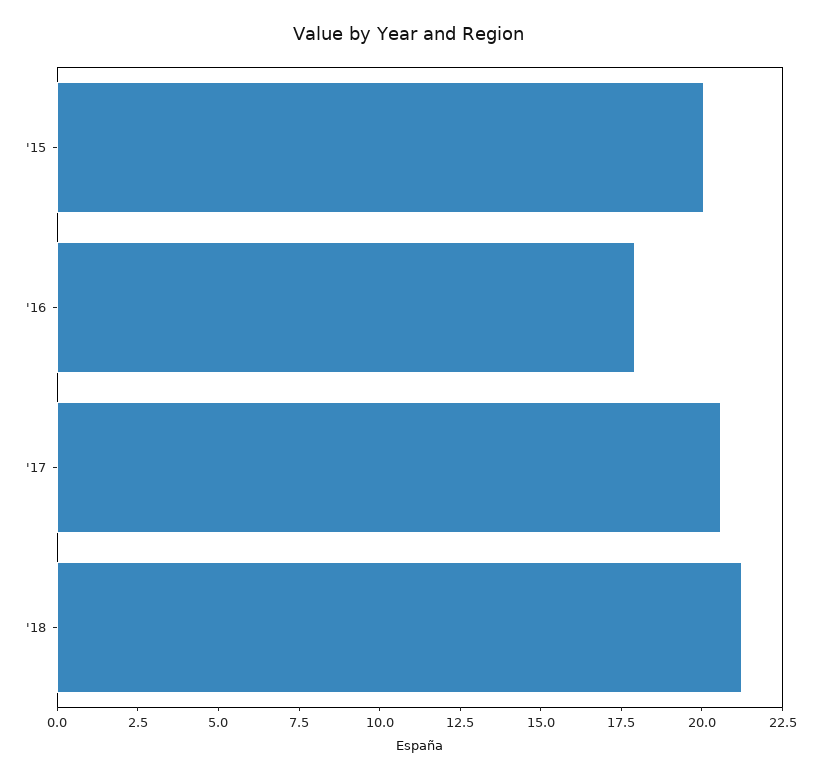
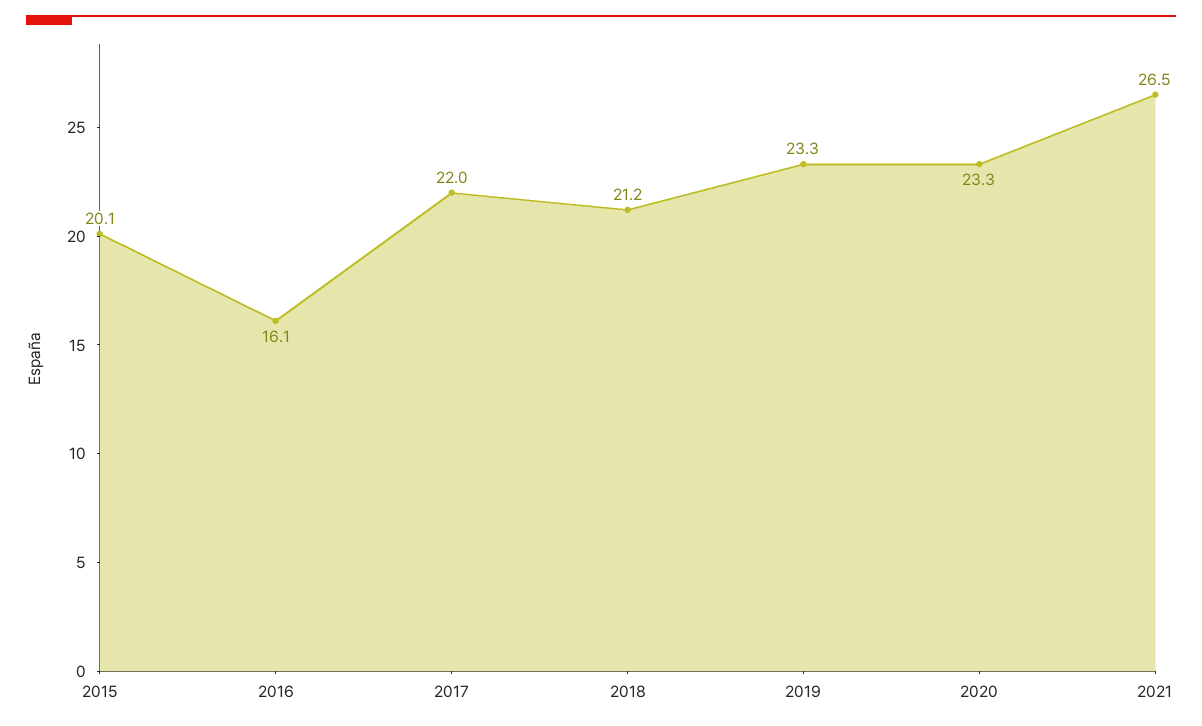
'16: 18 -> 16.1
'17: 20.5 -> 22
2019: none -> 23.3
2020: none -> 23.3
2021: none -> 26.5

